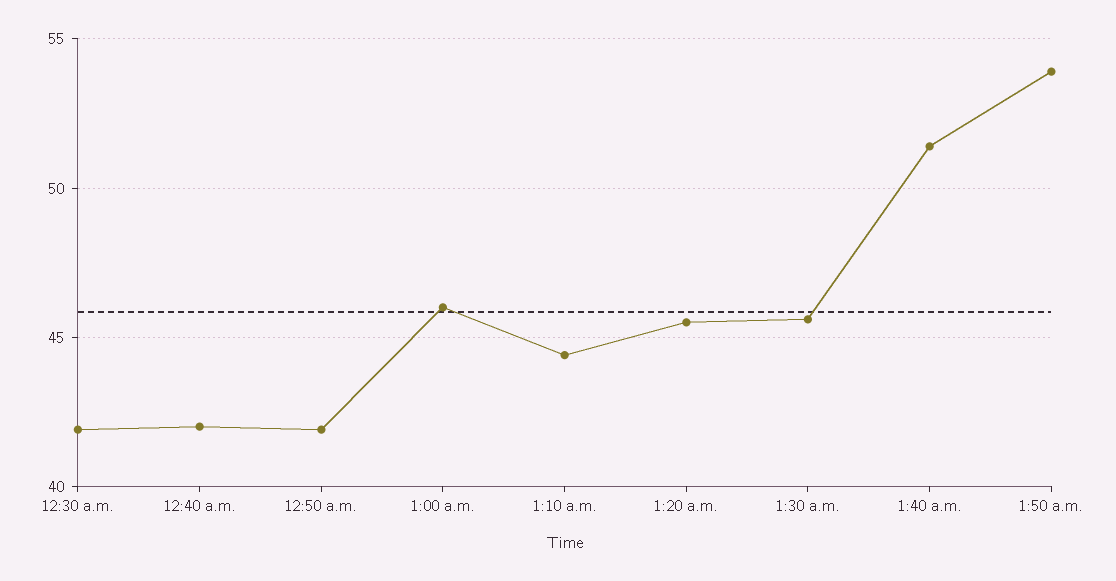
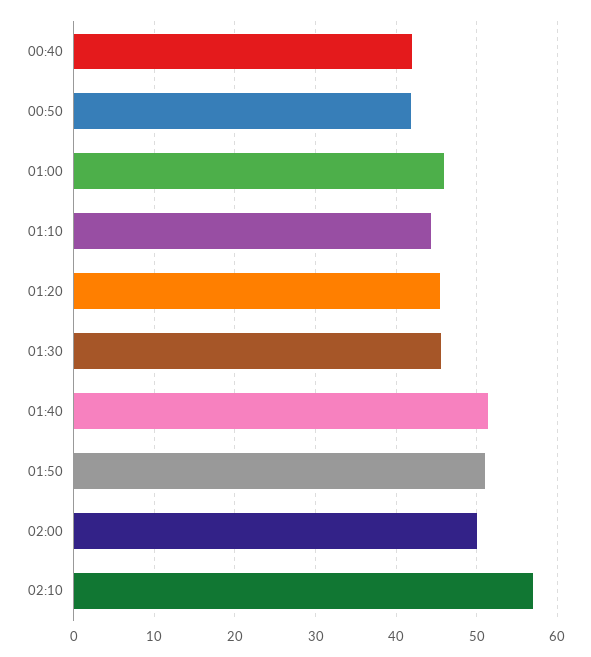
12:30 a.m.: 42 -> none
1:50 a.m.: 54 -> 51
02:00: none -> 50
02:10: none -> 57

